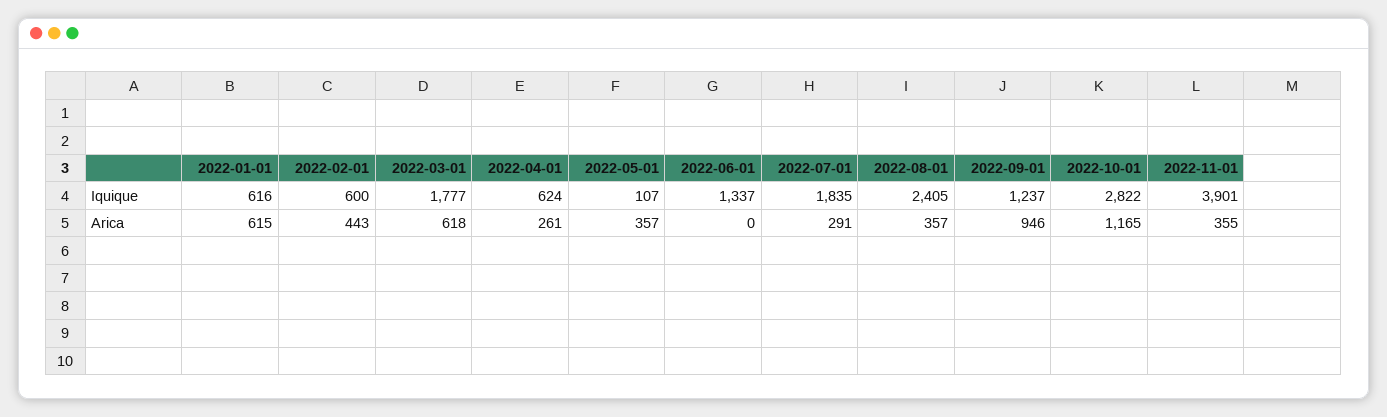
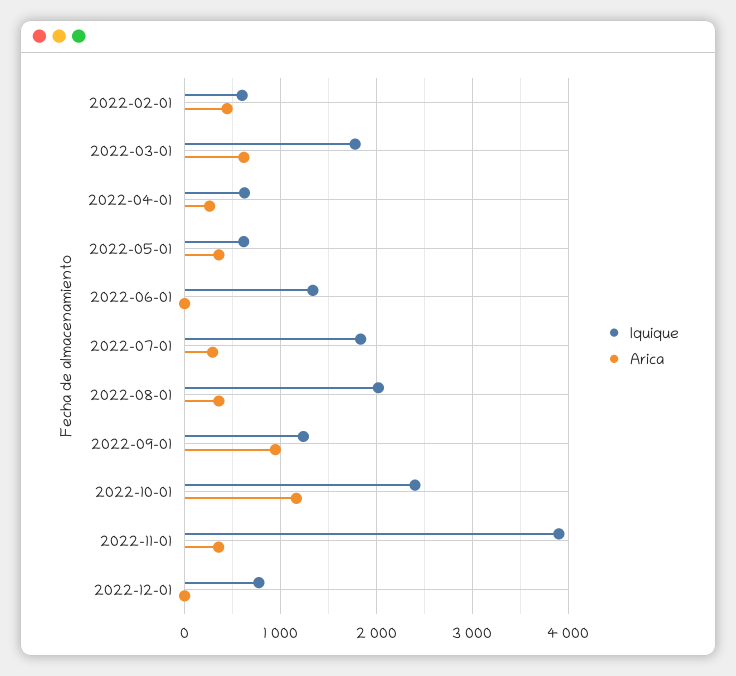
Iquique, 2022-01-01: 616 -> none
Iquique, 2022-05-01: 107 -> 600
Iquique, 2022-08-01: 2405 -> 2000
Iquique, 2022-10-01: 2822 -> 2400
Arica, 2022-01-01: 615 -> none
Iquique, 2022-12-01: none -> 800
Arica, 2022-12-01: none -> 0

